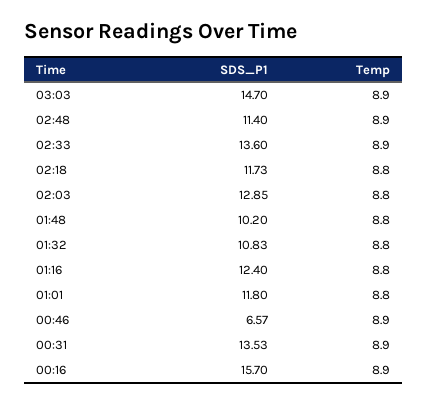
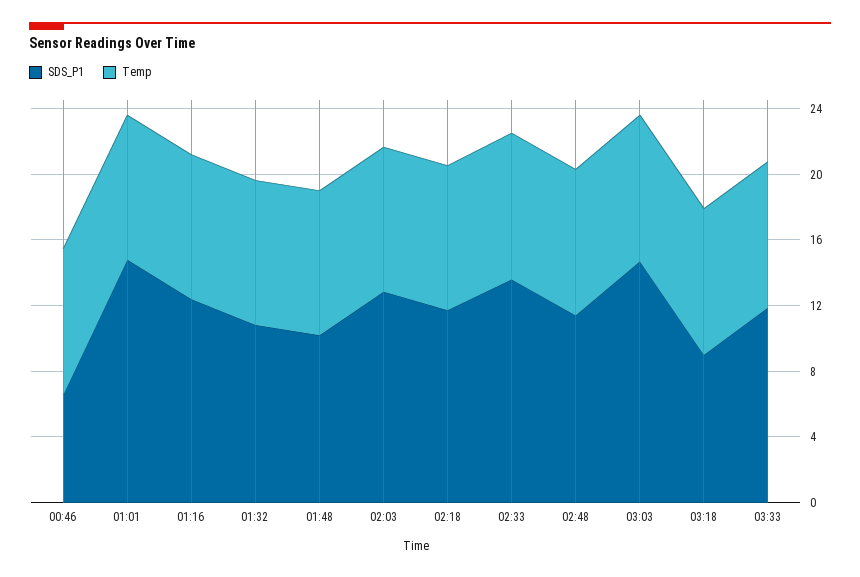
SDS_P1, 01:01: 11.8 -> 15
SDS_P1, 00:31: 13.53 -> none
Temp, 00:31: 8.9 -> none
SDS_P1, 00:16: 15.7 -> none
Temp, 00:16: 8.9 -> none
SDS_P1, 03:18: none -> 9
Temp, 03:18: none -> 9
SDS_P1, 03:33: none -> 12
Temp, 03:33: none -> 9

